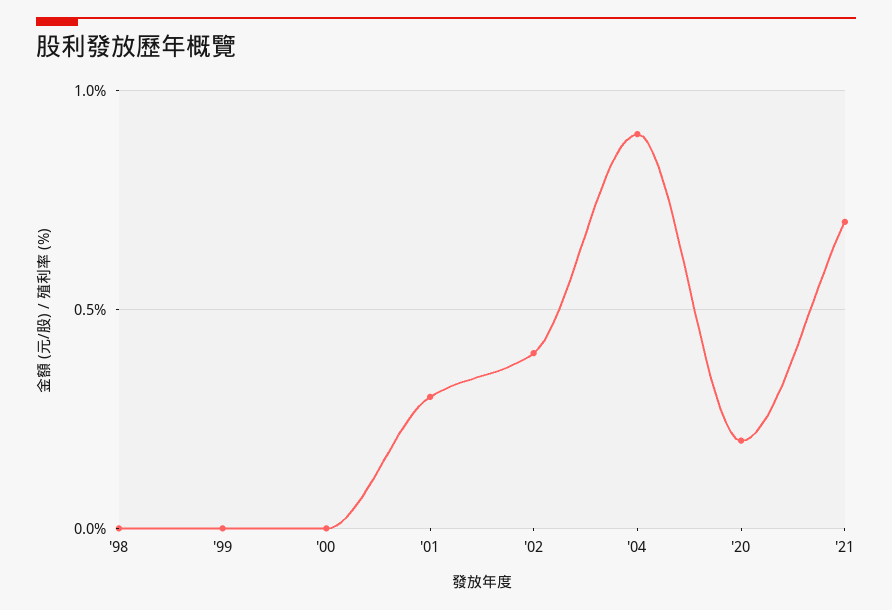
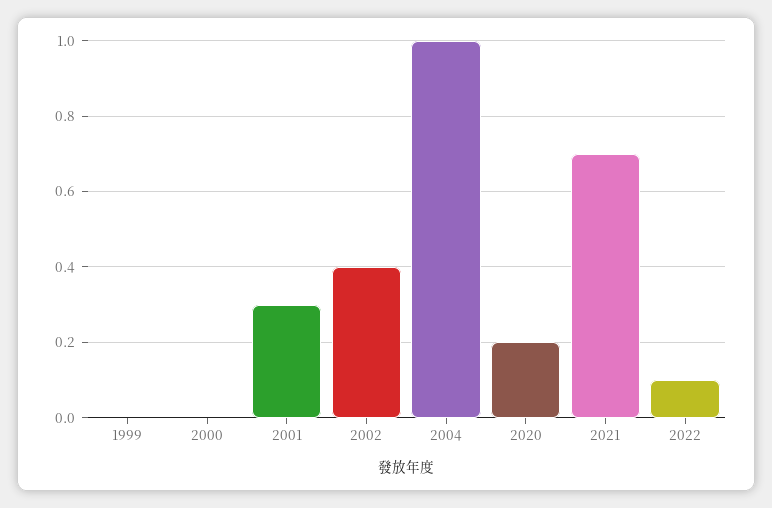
'98: 0 -> none
'04: 0.9 -> 1
2022: none -> 0.1

